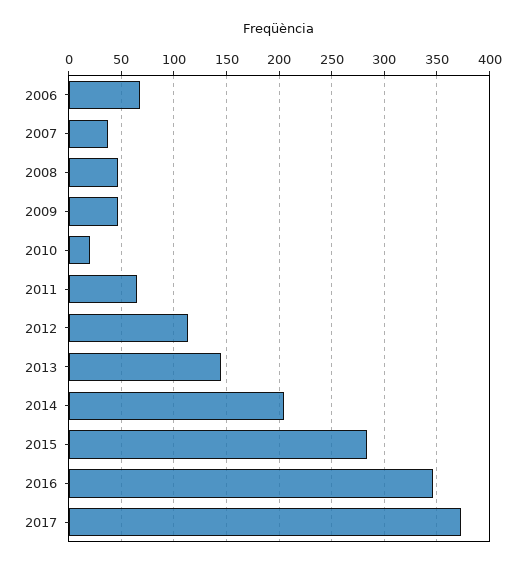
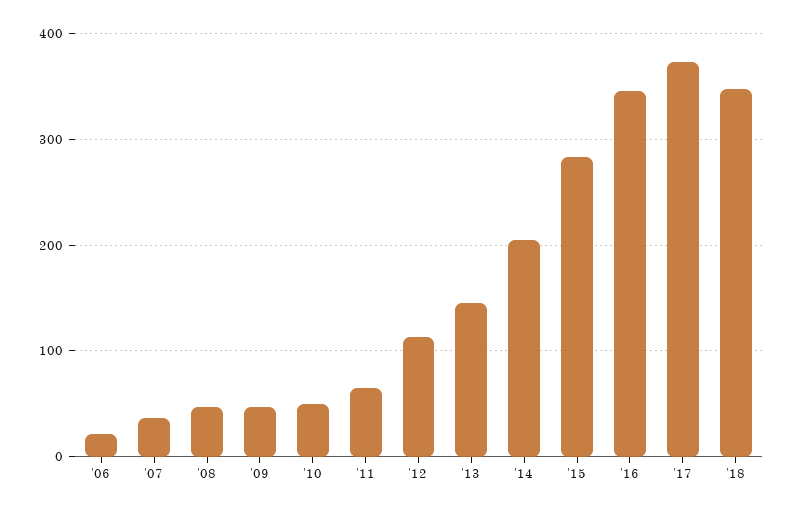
2006: 70 -> 20
2010: 20 -> 50
'18: none -> 350

